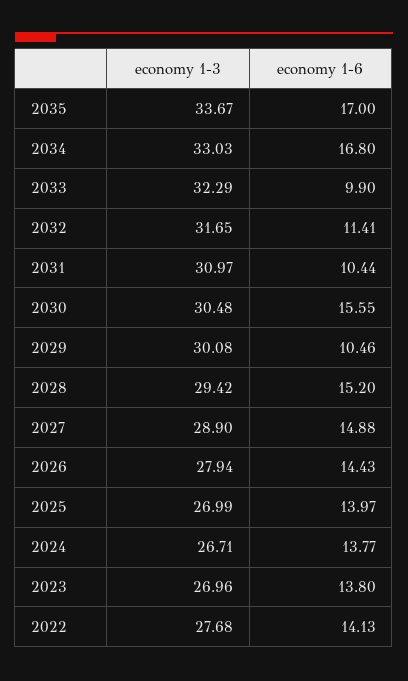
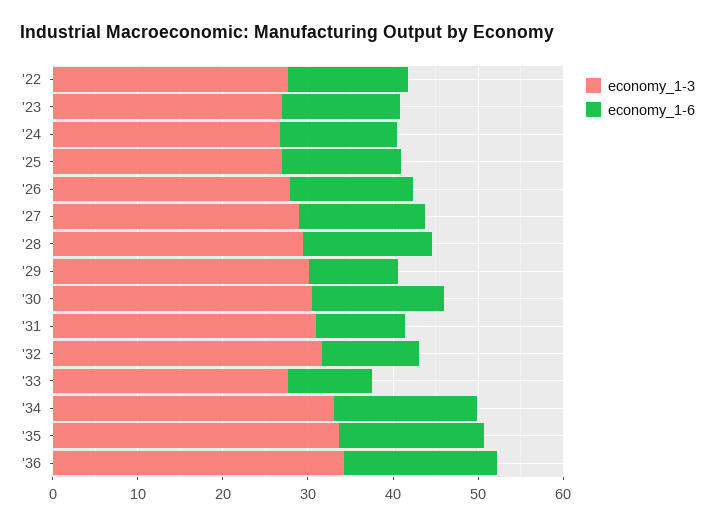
economy 1-3, 2033: 32.29 -> 28
economy 1-3, '36: none -> 34
economy 1-6, '36: none -> 18

